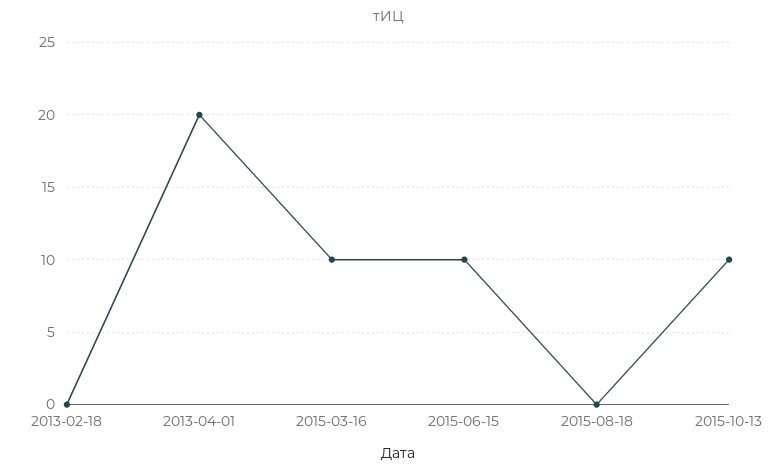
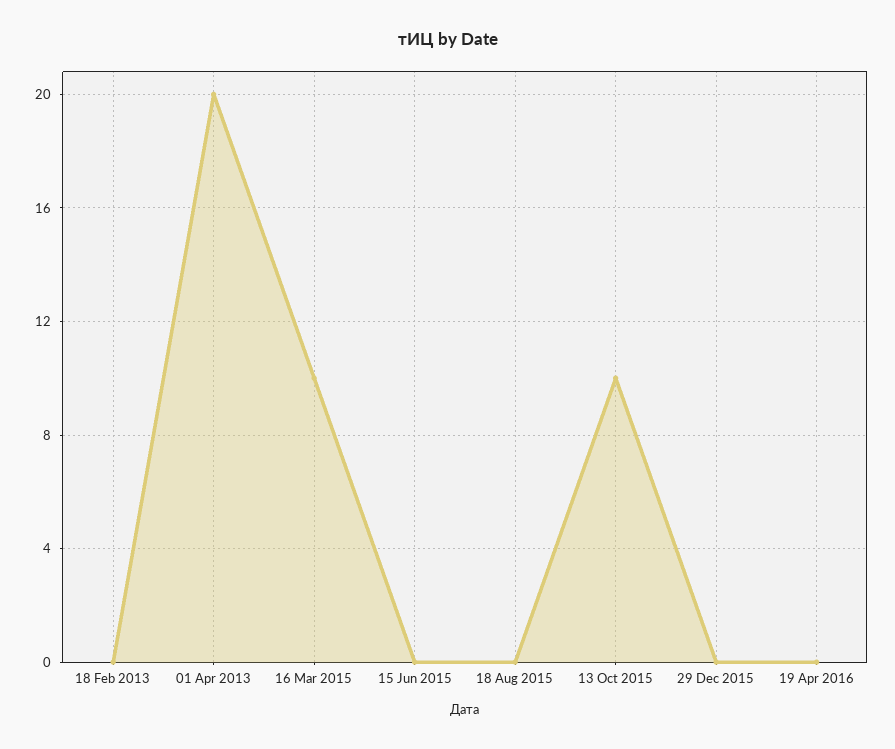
2015-06-15: 10 -> 0
29 Dec 2015: none -> 0
19 Apr 2016: none -> 0

